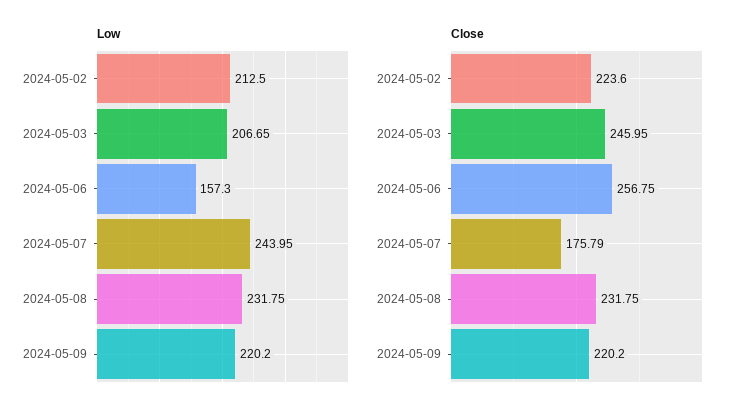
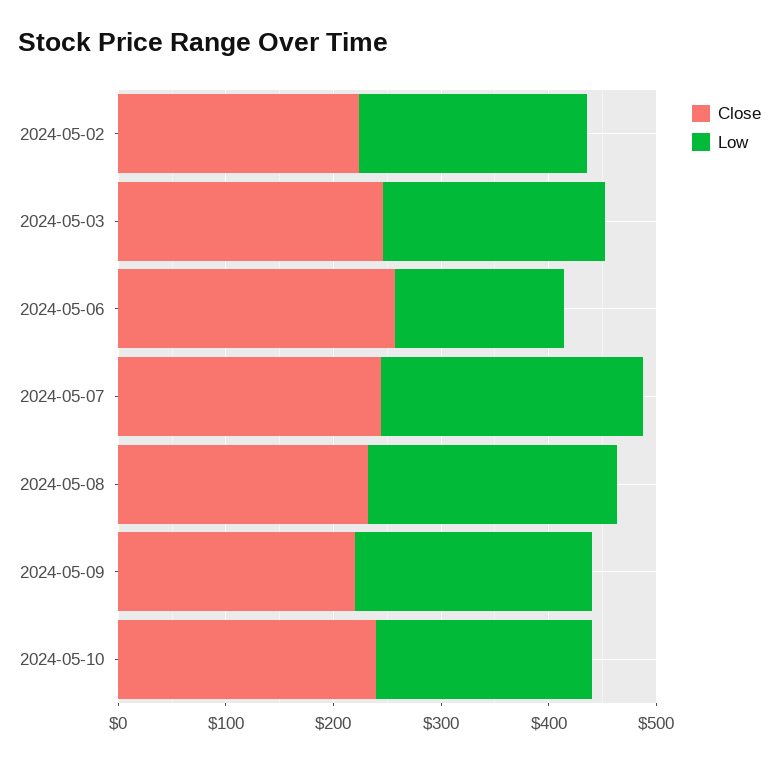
Close, 2024-05-07: 175.79 -> 240
Close, 2024-05-10: none -> 240
Low, 2024-05-10: none -> 200

